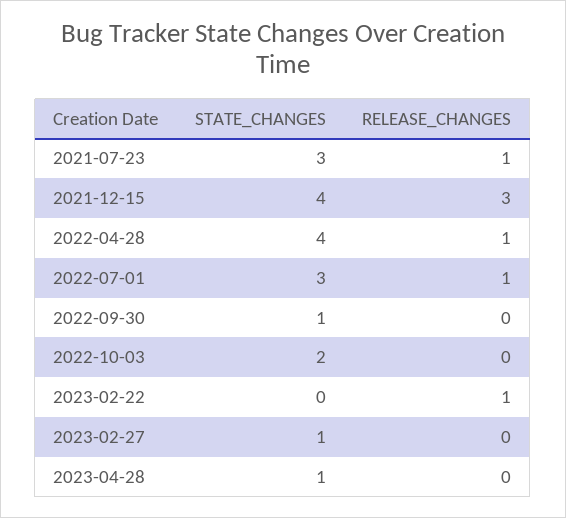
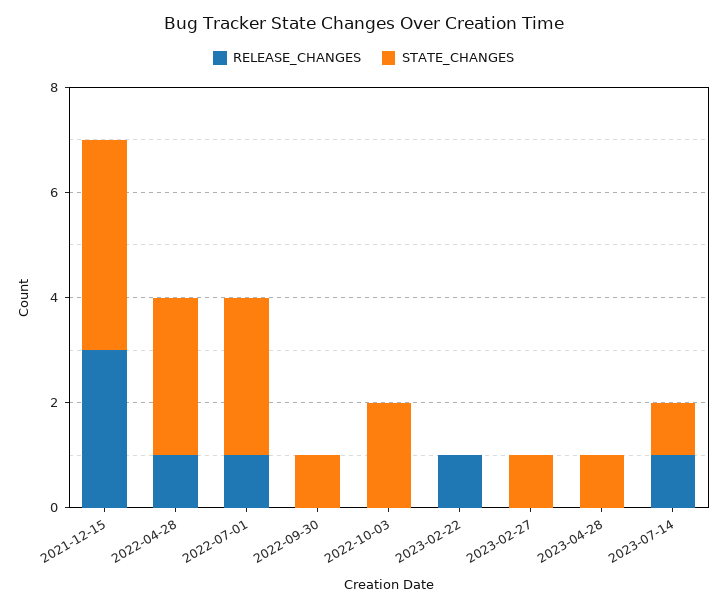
STATE_CHANGES, 2021-07-23: 3 -> none
RELEASE_CHANGES, 2021-07-23: 1 -> none
STATE_CHANGES, 2022-04-28: 4 -> 3
RELEASE_CHANGES, 2023-07-14: none -> 1
STATE_CHANGES, 2023-07-14: none -> 1

